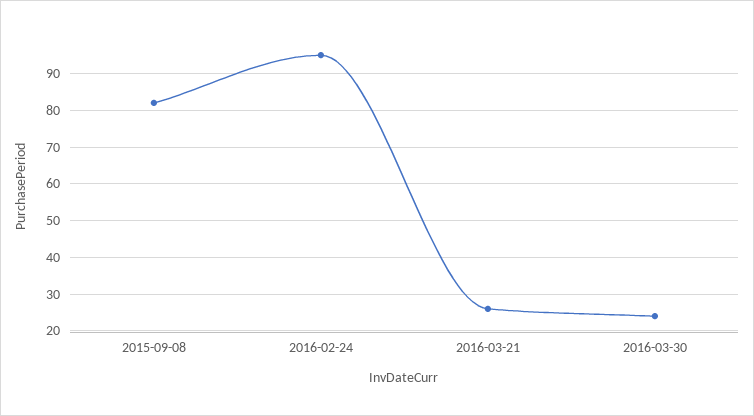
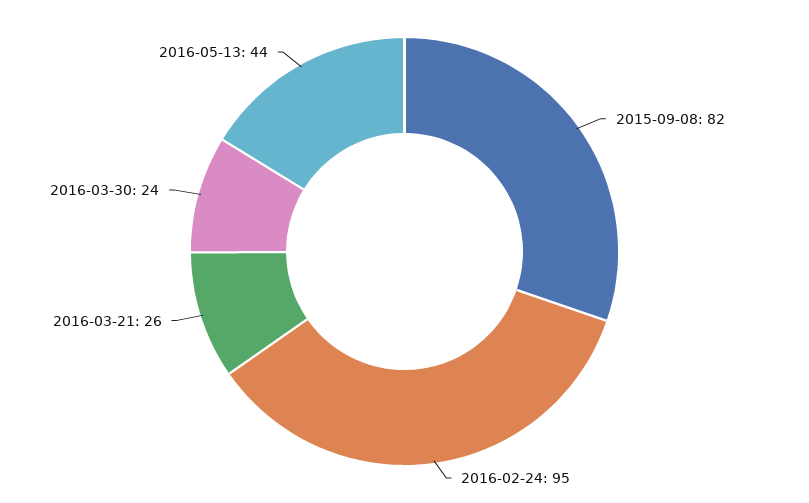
2016-05-13: none -> 44

